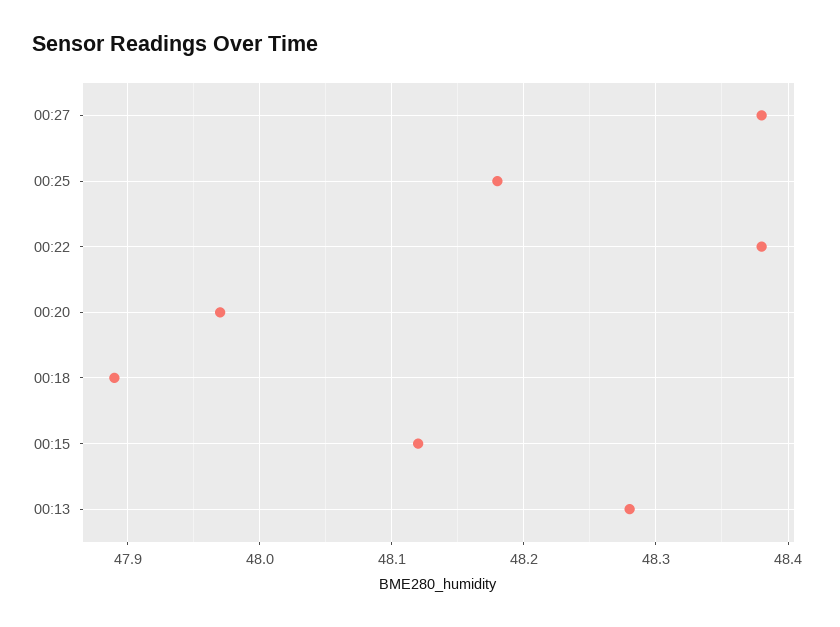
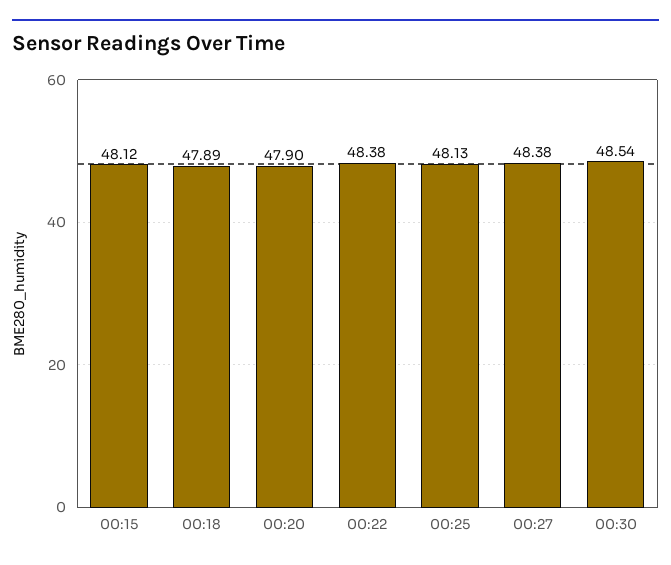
00:25: 48.18 -> 48.13
00:20: 47.97 -> 47.9
00:13: 48.28 -> none
00:30: none -> 48.54

